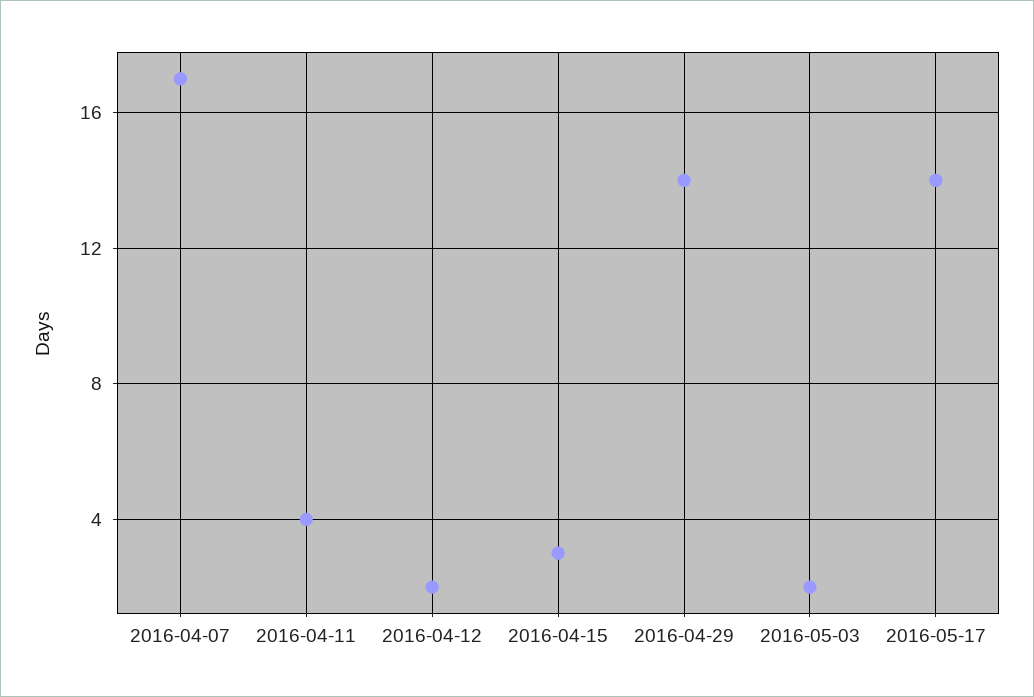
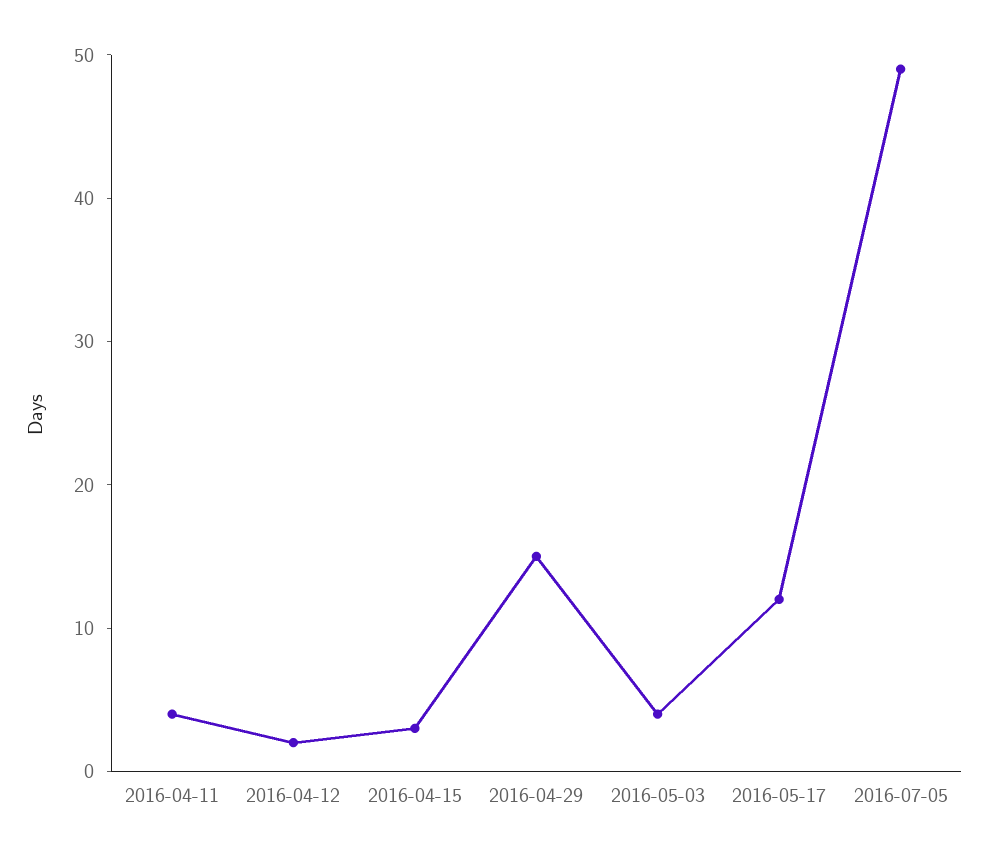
2016-04-07: 17 -> none
2016-04-29: 14 -> 15
2016-05-03: 2 -> 4
2016-05-17: 14 -> 12
2016-07-05: none -> 49

